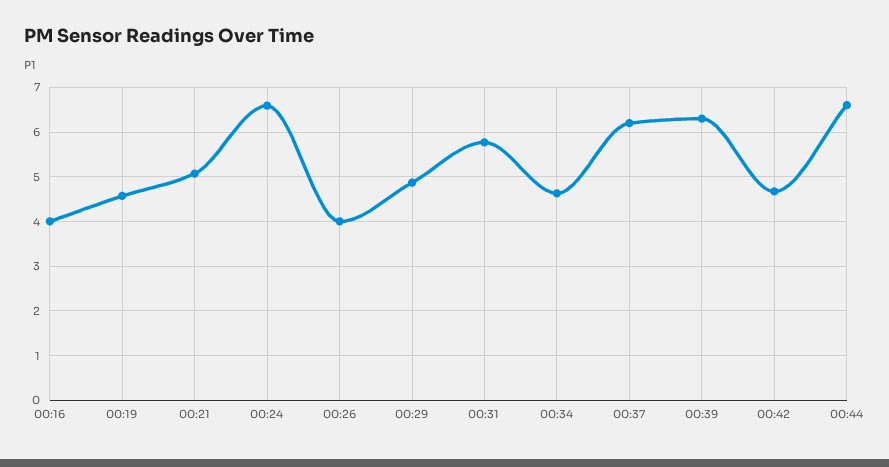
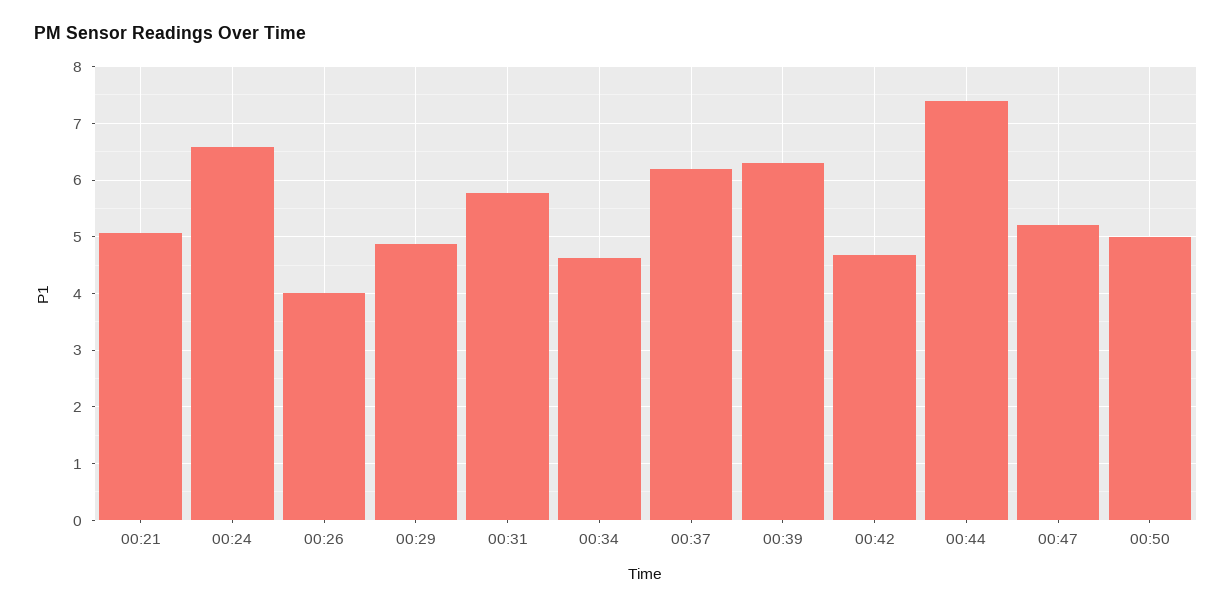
00:16: 4 -> none
00:19: 4.6 -> none
00:44: 6.6 -> 7.4
00:47: none -> 5.2
00:50: none -> 5

